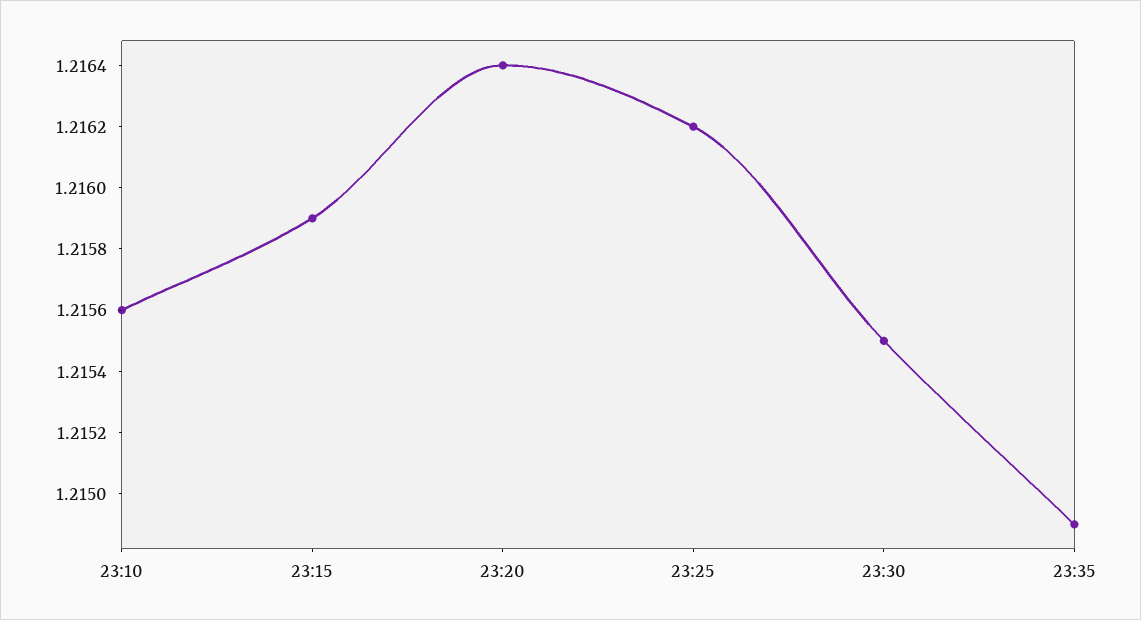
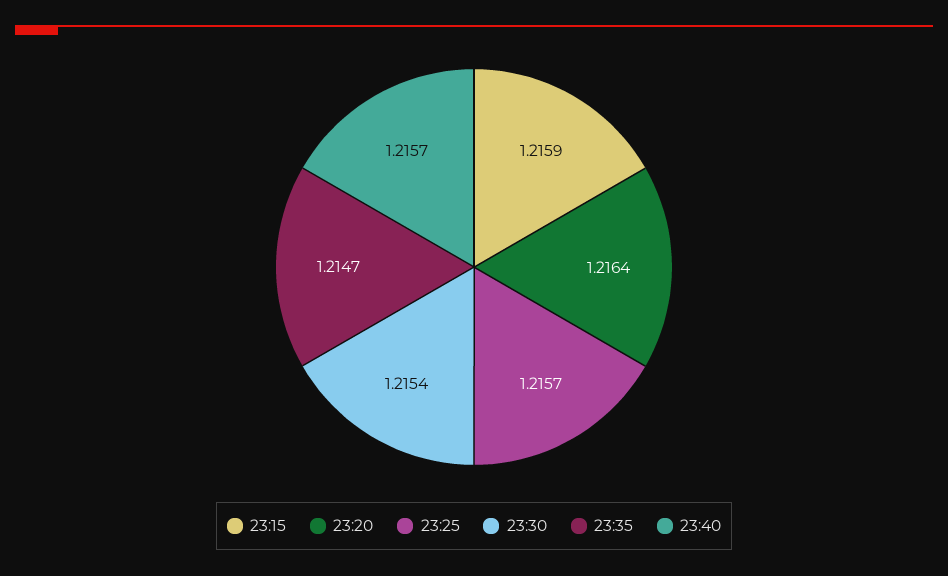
23:10: 1.2156 -> none
23:25: 1.2162 -> 1.2157
23:30: 1.2155 -> 1.2154
23:35: 1.2149 -> 1.2147
23:40: none -> 1.2157

